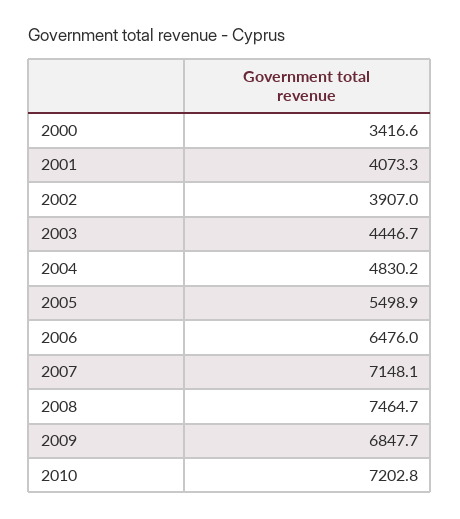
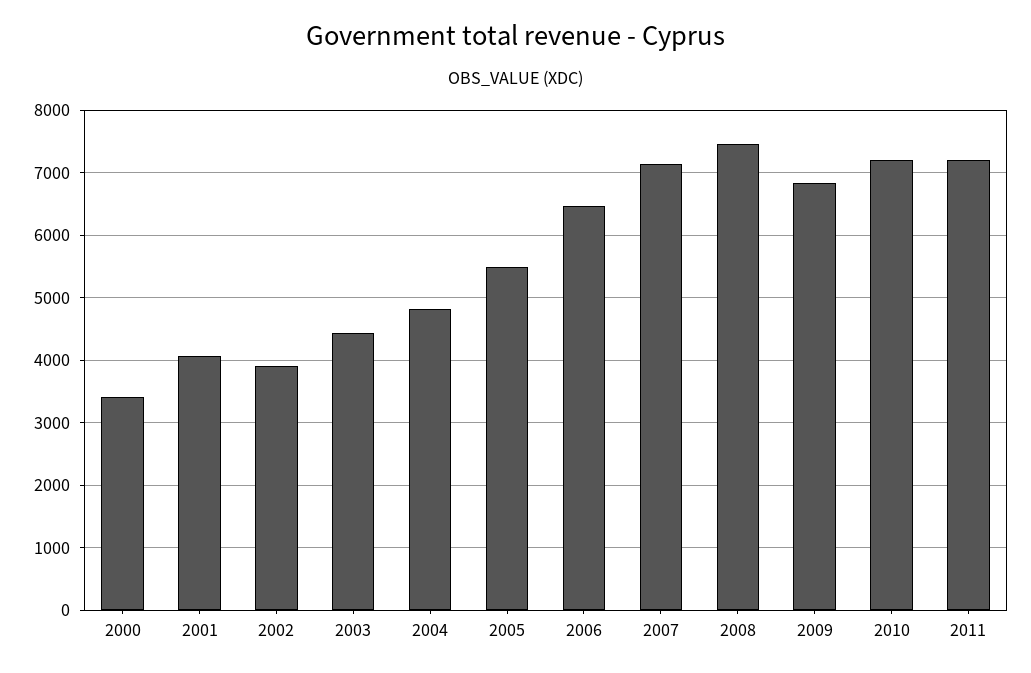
2011: none -> 7200

